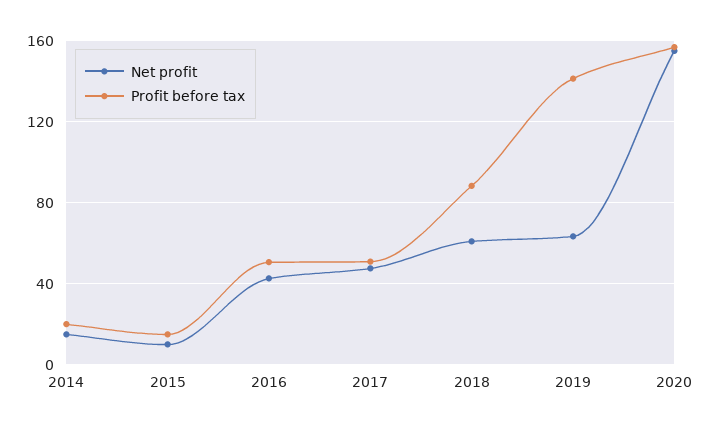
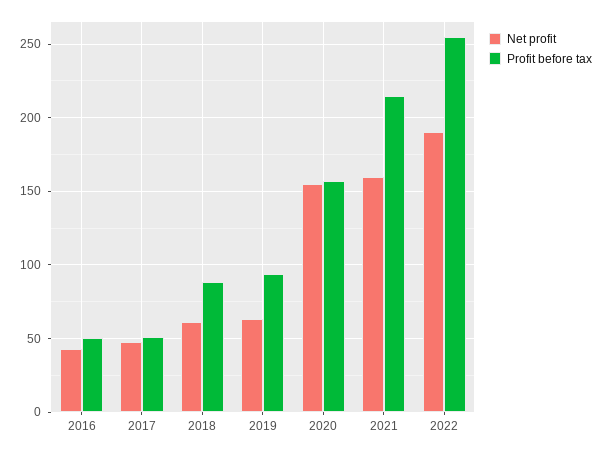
Net profit, 2014: 15 -> none
Profit before tax, 2014: 20 -> none
Net profit, 2015: 10 -> none
Profit before tax, 2015: 15 -> none
Profit before tax, 2019: 140 -> 95
Net profit, 2021: none -> 160
Profit before tax, 2021: none -> 215
Net profit, 2022: none -> 190
Profit before tax, 2022: none -> 255

